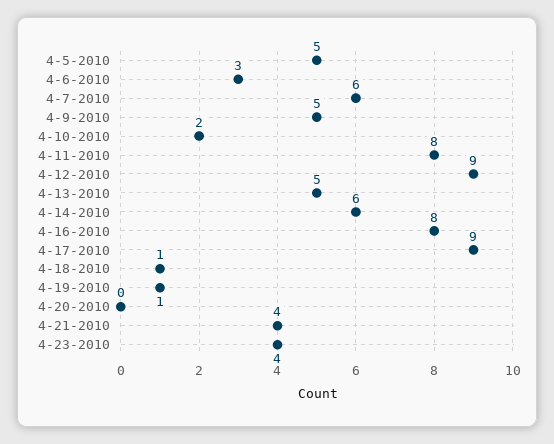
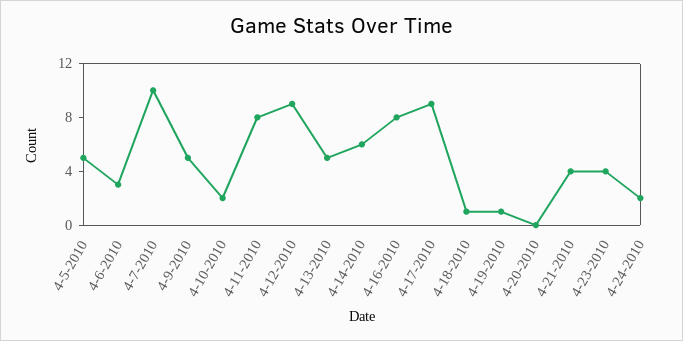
4-7-2010: 6 -> 10
4-24-2010: none -> 2

